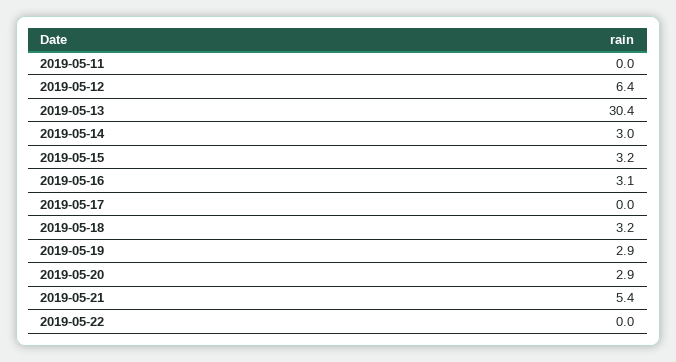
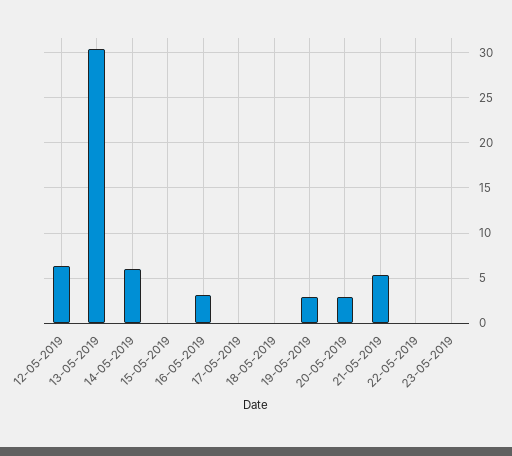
2019-05-11: 0 -> none
2019-05-14: 3 -> 6
2019-05-15: 3.2 -> 0
2019-05-18: 3.2 -> 0
23-05-2019: none -> 0

